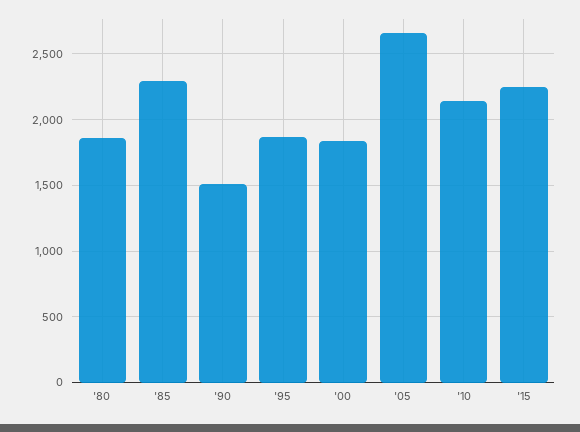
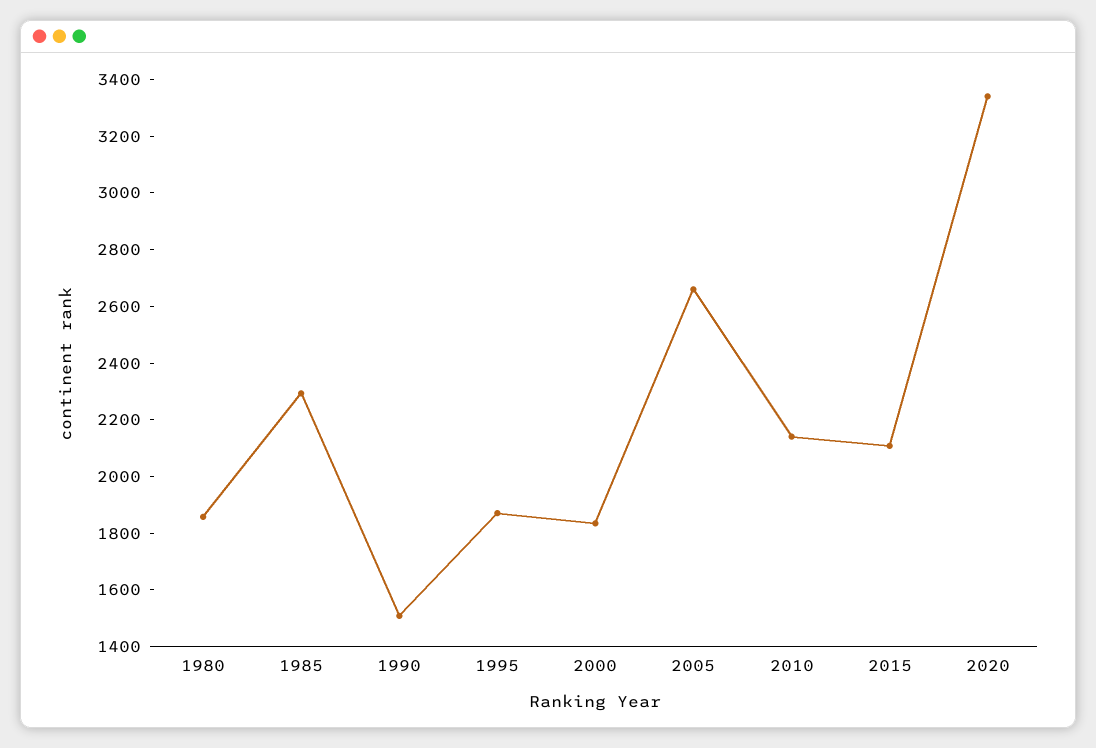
'15: 2250 -> 2100
2020: none -> 3350

